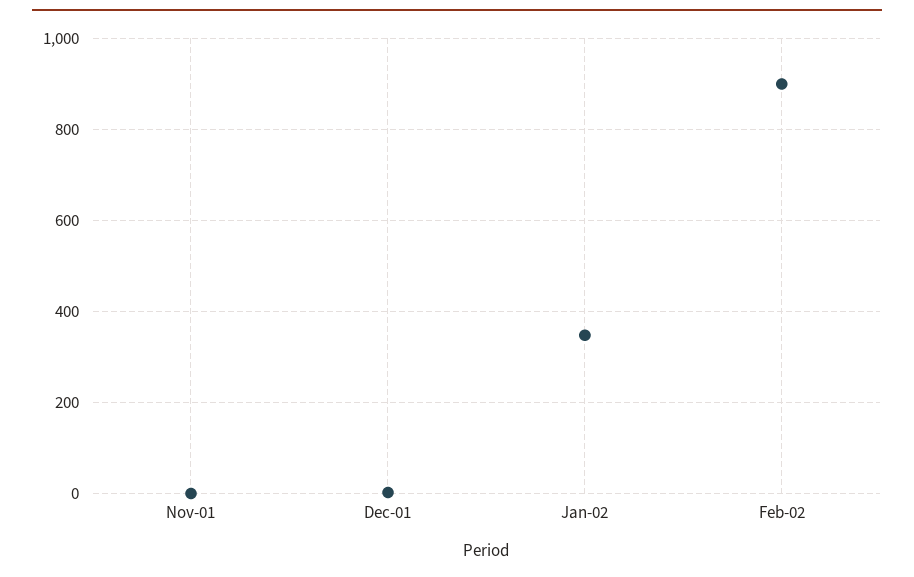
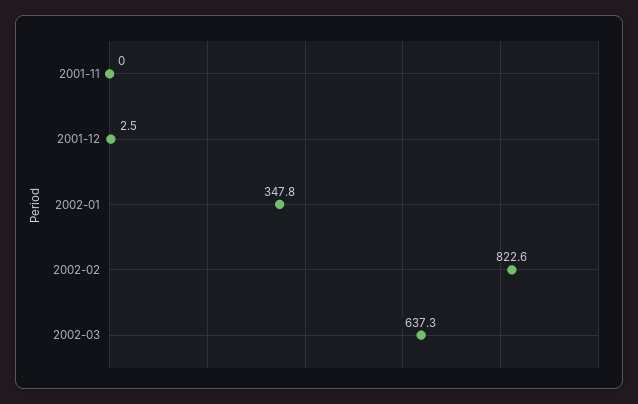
Feb-02: 900 -> 822.6
2002-03: none -> 637.3

